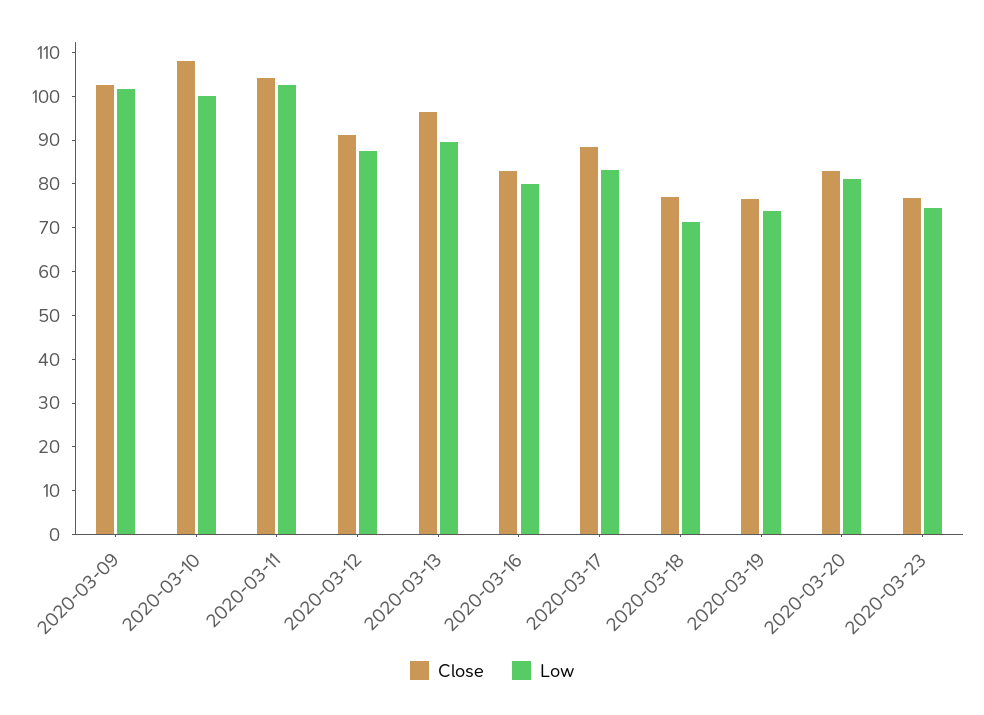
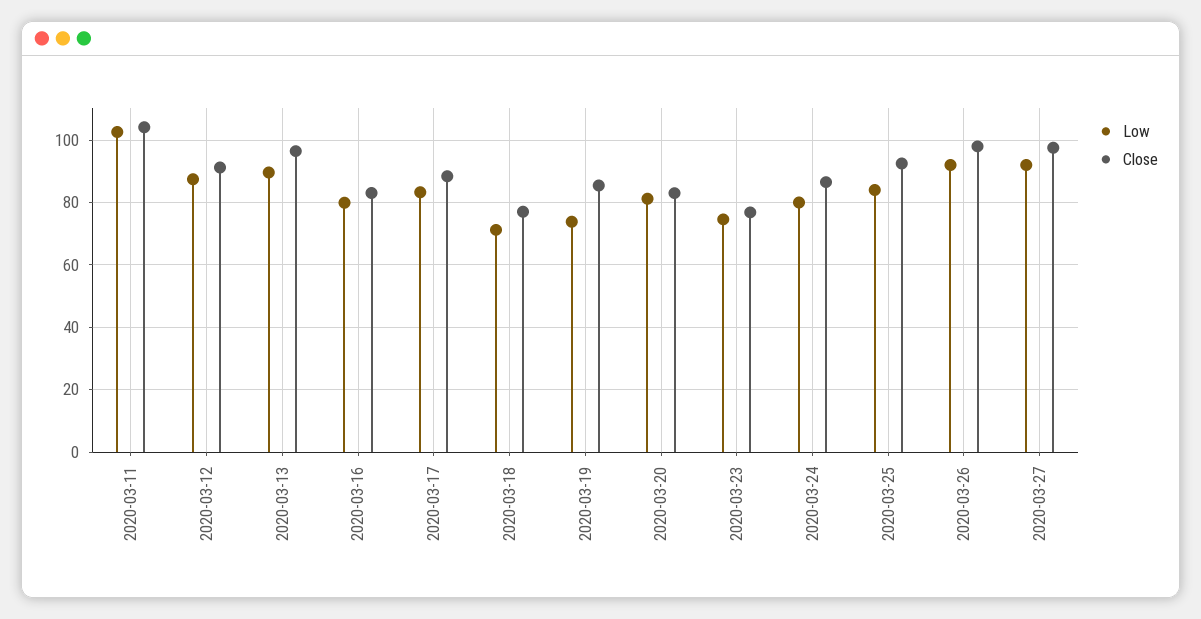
Close, 2020-03-09: 102 -> none
Low, 2020-03-09: 102 -> none
Close, 2020-03-10: 108 -> none
Low, 2020-03-10: 100 -> none
Close, 2020-03-19: 76 -> 86
Low, 2020-03-24: none -> 80
Close, 2020-03-24: none -> 86
Low, 2020-03-25: none -> 84
Close, 2020-03-25: none -> 92
Low, 2020-03-26: none -> 92
Close, 2020-03-26: none -> 98
Low, 2020-03-27: none -> 92
Close, 2020-03-27: none -> 98

